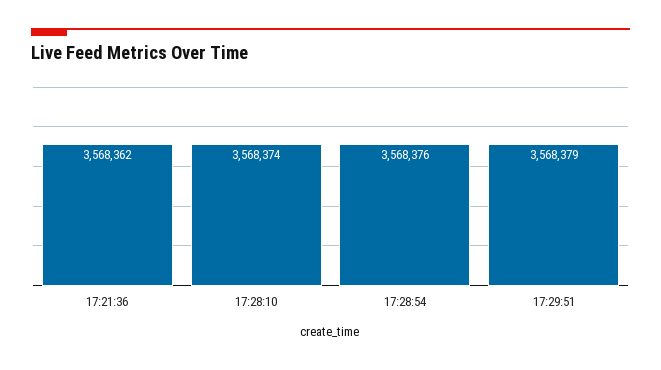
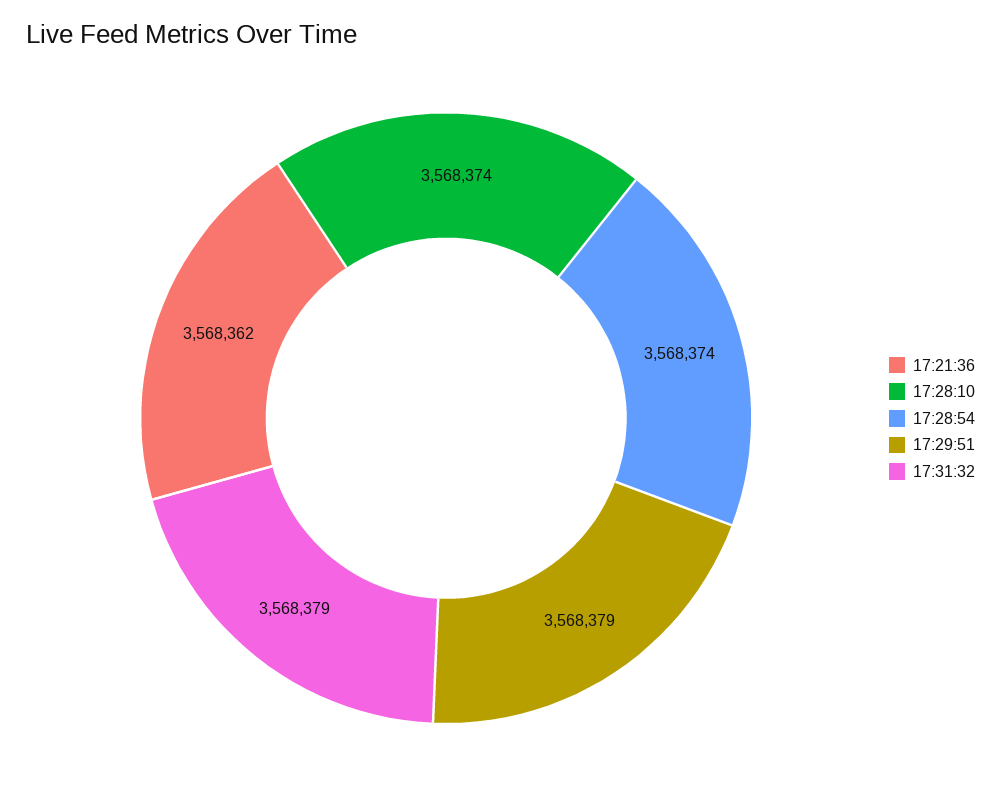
17:28:54: 3568376 -> 3568374
17:31:32: none -> 3568379

